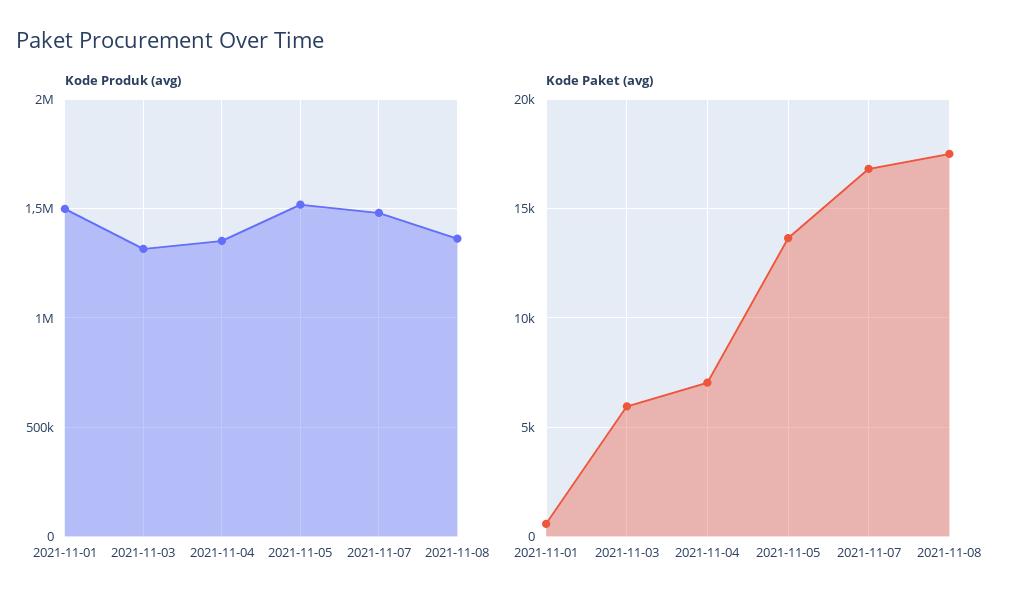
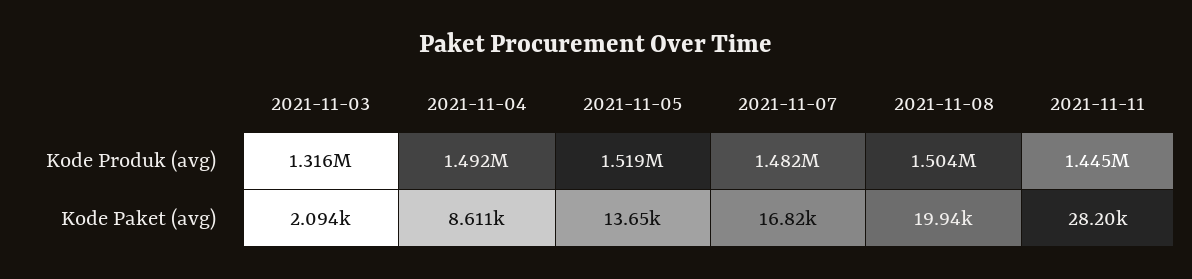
Kode Produk (avg), 2021-11-01: 1500000 -> none
Kode Produk (avg), 2021-11-04: 1350000 -> 1492000
Kode Produk (avg), 2021-11-08: 1350000 -> 1504000
Kode Paket (avg), 2021-11-01: 500 -> none
Kode Paket (avg), 2021-11-03: 6000 -> 2094
Kode Paket (avg), 2021-11-04: 7000 -> 8611
Kode Paket (avg), 2021-11-08: 17500 -> 19940
Kode Produk (avg), 2021-11-11: none -> 1445000
Kode Paket (avg), 2021-11-11: none -> 28200

